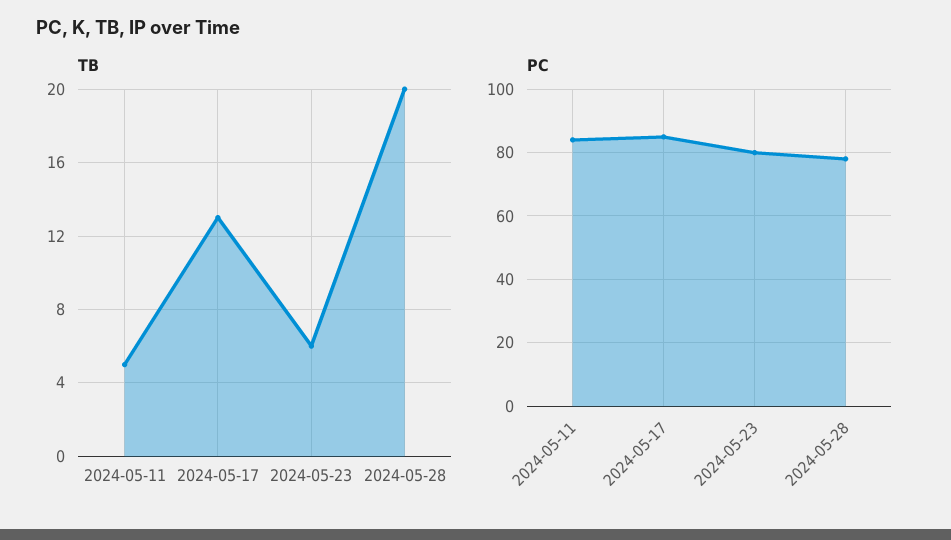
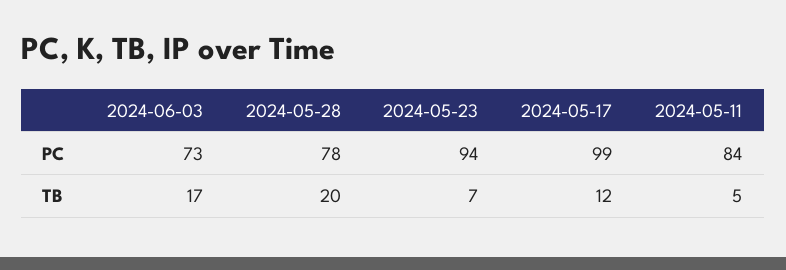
TB, 2024-05-17: 13 -> 12
TB, 2024-05-23: 6 -> 7
PC, 2024-05-17: 85 -> 99
PC, 2024-05-23: 80 -> 94
PC, 2024-06-03: none -> 73
TB, 2024-06-03: none -> 17

